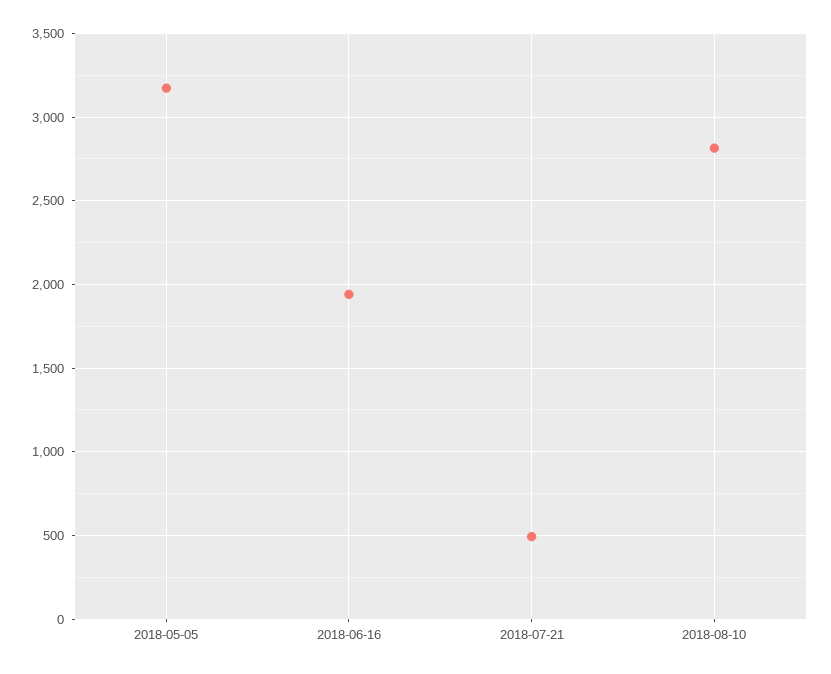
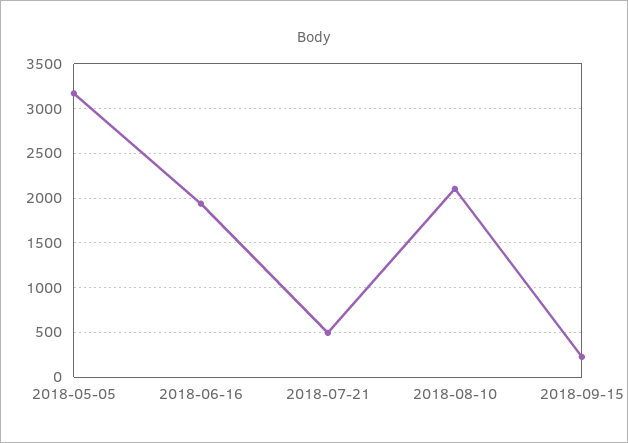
2018-08-10: 2800 -> 2100
2018-09-15: none -> 200

